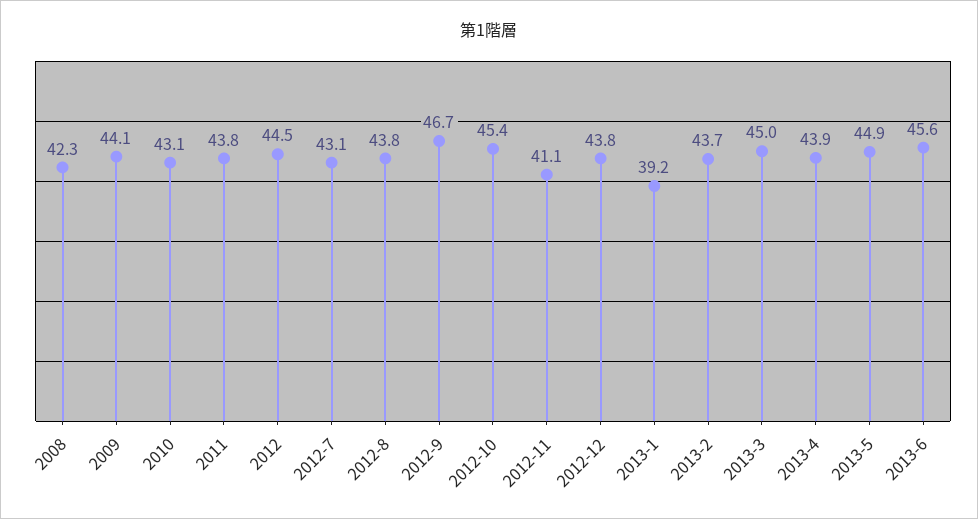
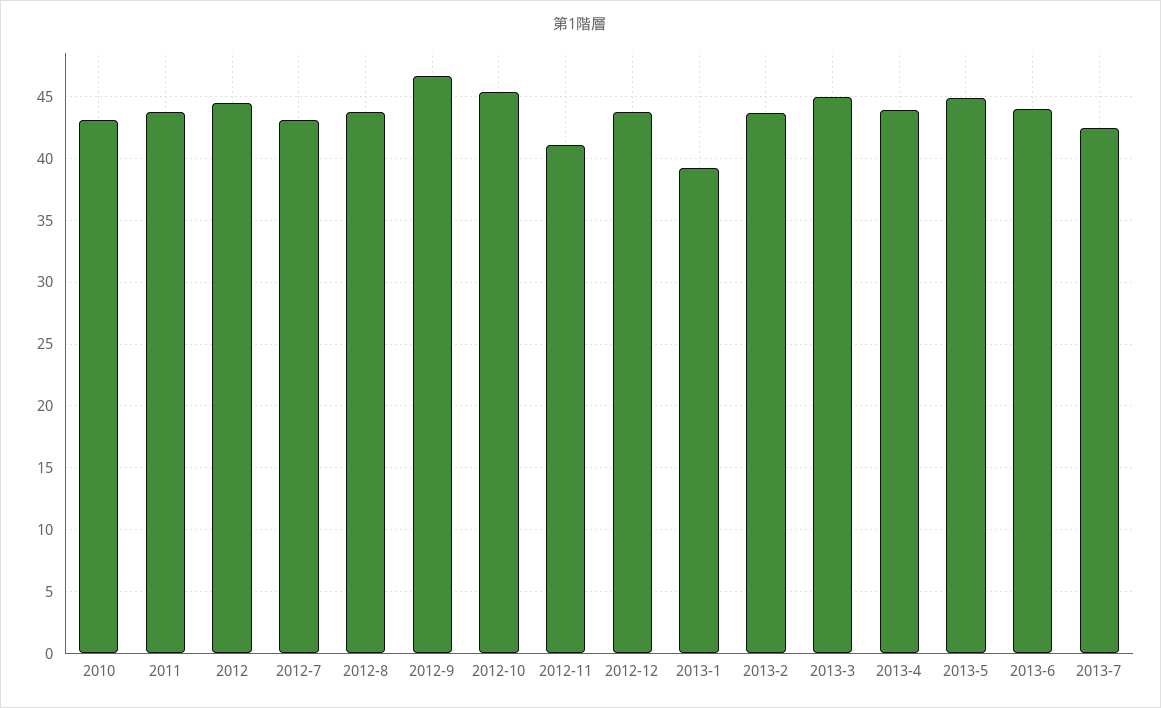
2008: 42.3 -> none
2009: 44.1 -> none
2013-6: 45.6 -> 44
2013-7: none -> 42.5

